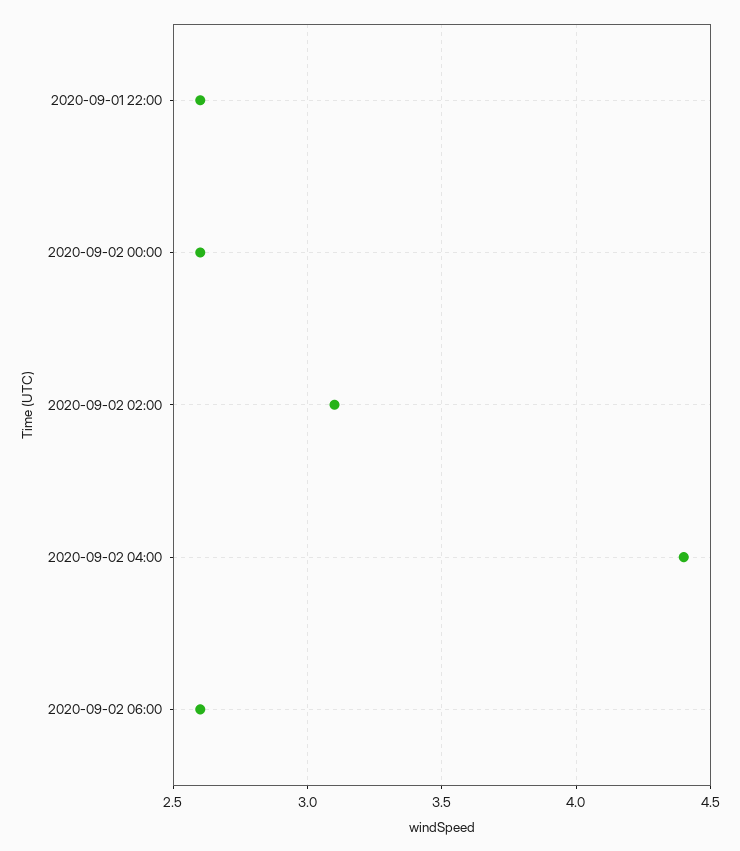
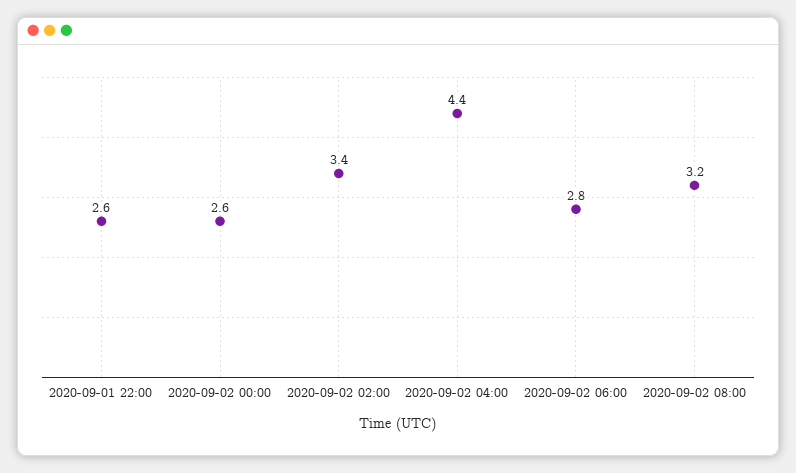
2020-09-02 02:00: 3.1 -> 3.4
2020-09-02 06:00: 2.6 -> 2.8
2020-09-02 08:00: none -> 3.2

